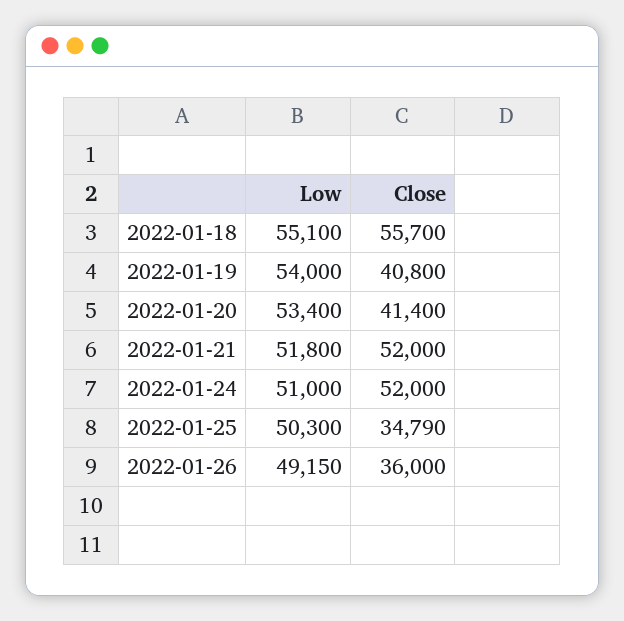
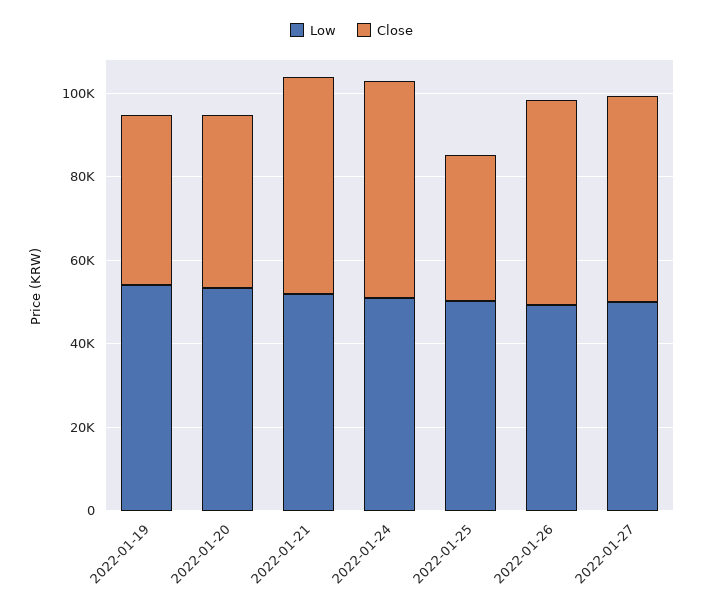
Low, 2022-01-18: 55100 -> none
Close, 2022-01-18: 55700 -> none
Close, 2022-01-26: 36000 -> 50000
Low, 2022-01-27: none -> 50000
Close, 2022-01-27: none -> 50000

